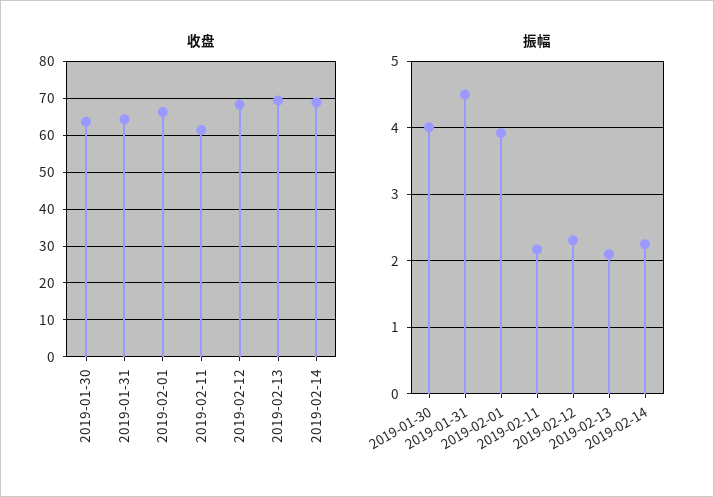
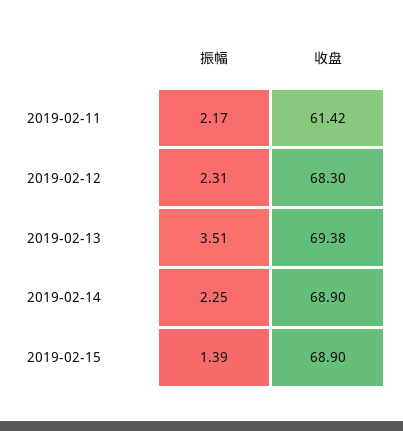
收盘, 2019-01-30: 64 -> none
收盘, 2019-01-31: 64 -> none
收盘, 2019-02-01: 66 -> none
振幅, 2019-01-30: 4 -> none
振幅, 2019-01-31: 4.5 -> none
振幅, 2019-02-01: 3.9 -> none
振幅, 2019-02-13: 2.1 -> 3.51
振幅, 2019-02-15: none -> 1.39
收盘, 2019-02-15: none -> 68.9

